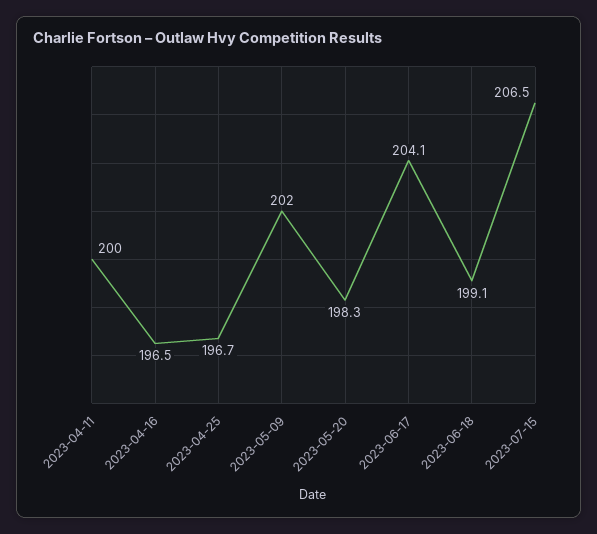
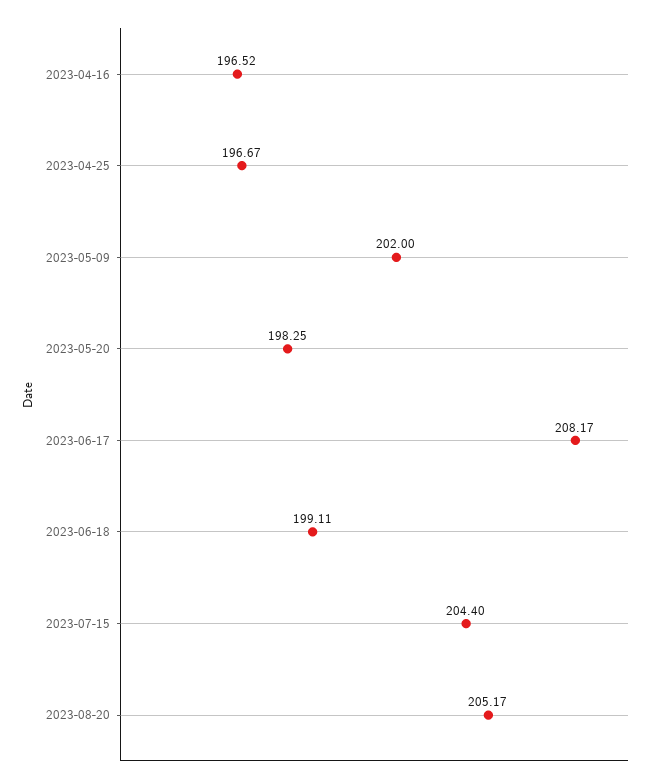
2023-04-11: 200 -> none
2023-06-17: 204.1 -> 208.17
2023-07-15: 206.5 -> 204.4
2023-08-20: none -> 205.17

